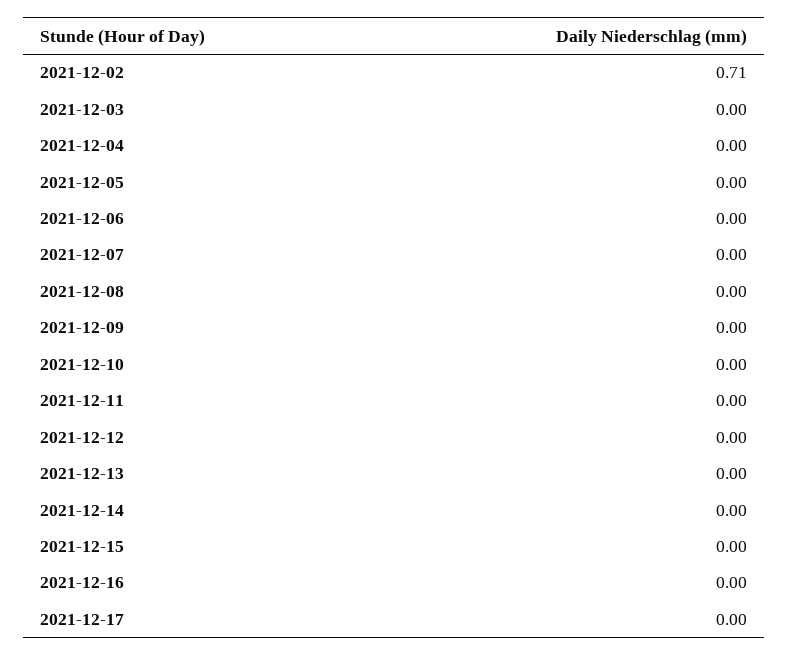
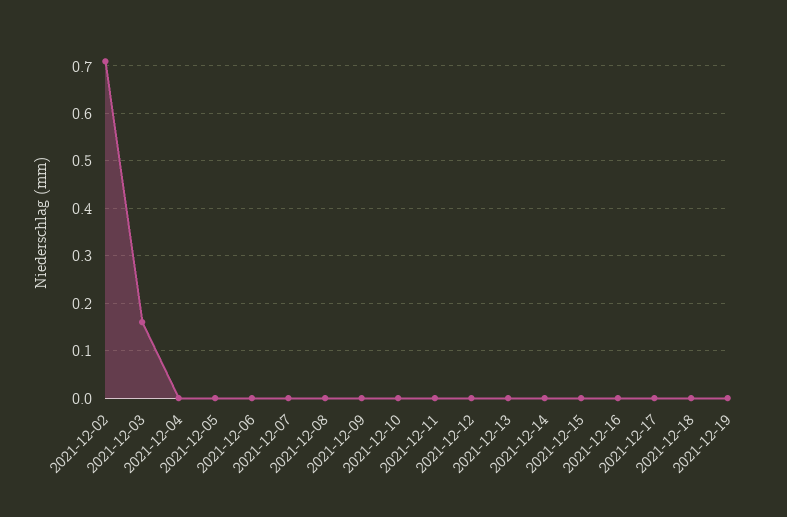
2021-12-03: 0 -> 0.15
2021-12-18: none -> 0
2021-12-19: none -> 0

